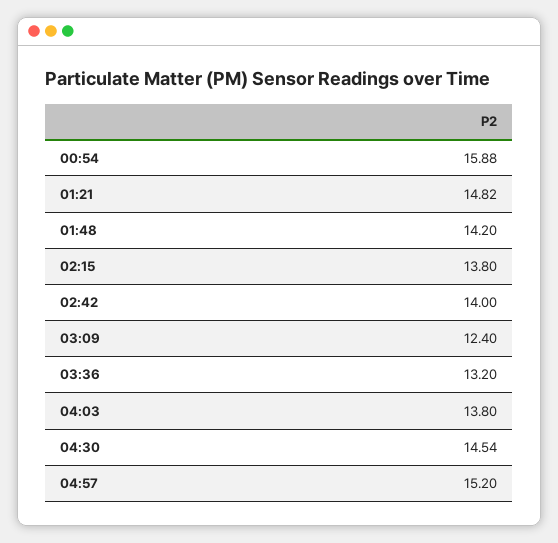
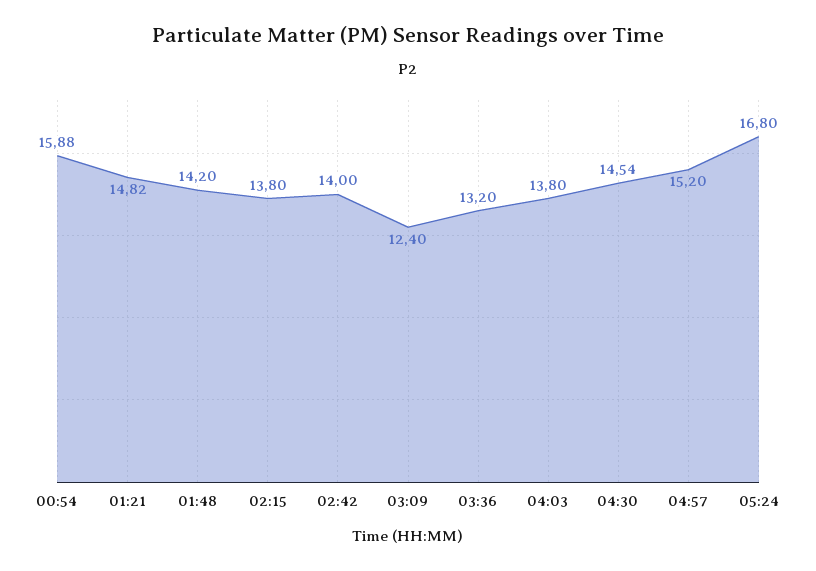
05:24: none -> 16.8

